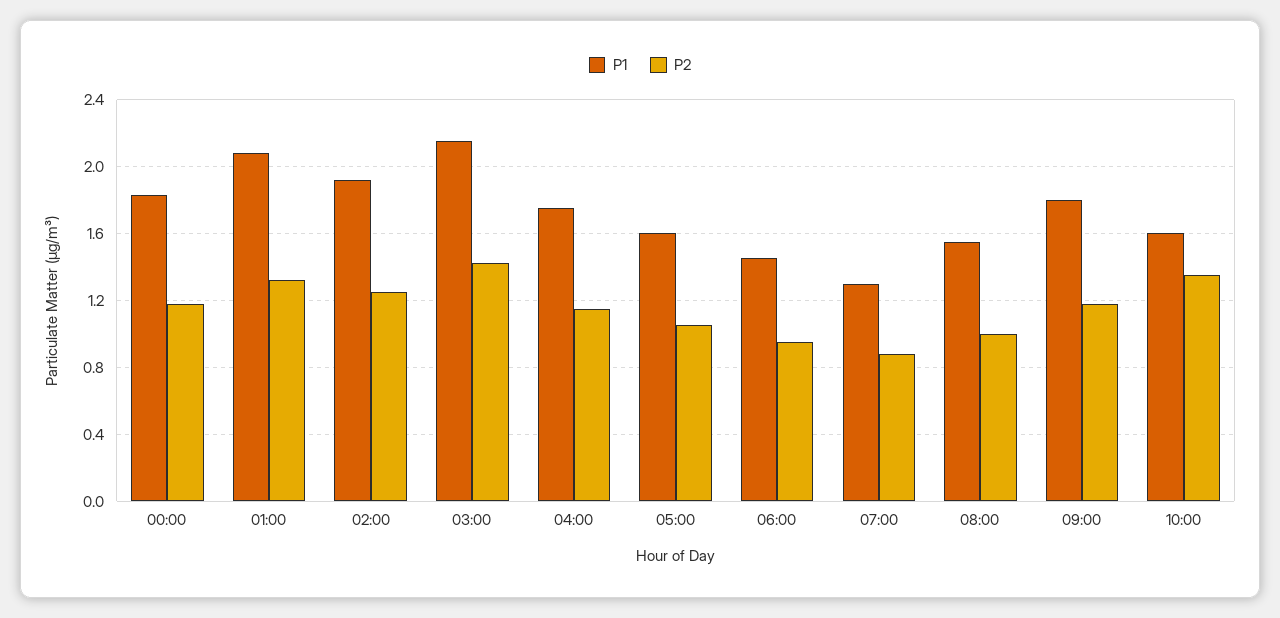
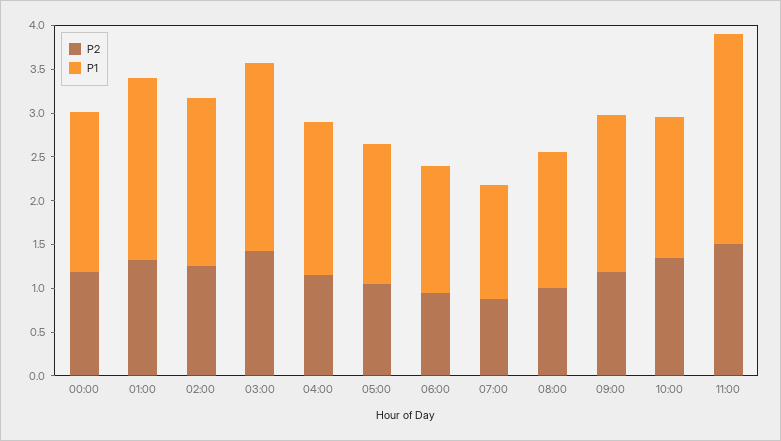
P2, 11:00: none -> 1.5
P1, 11:00: none -> 2.4

